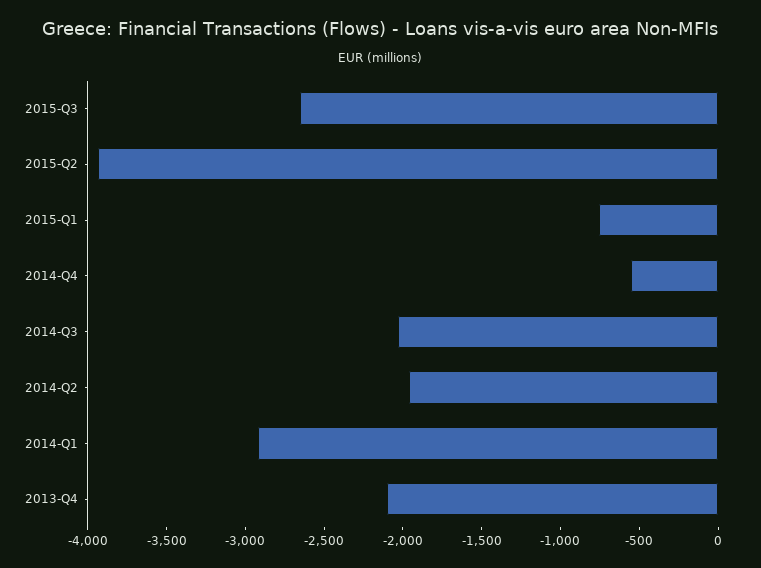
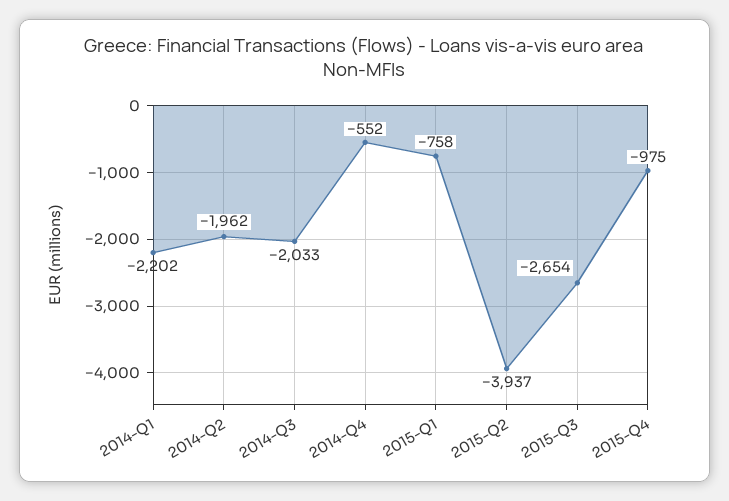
2014-Q1: -2900 -> -2202
2013-Q4: -2100 -> none
2015-Q4: none -> -975

